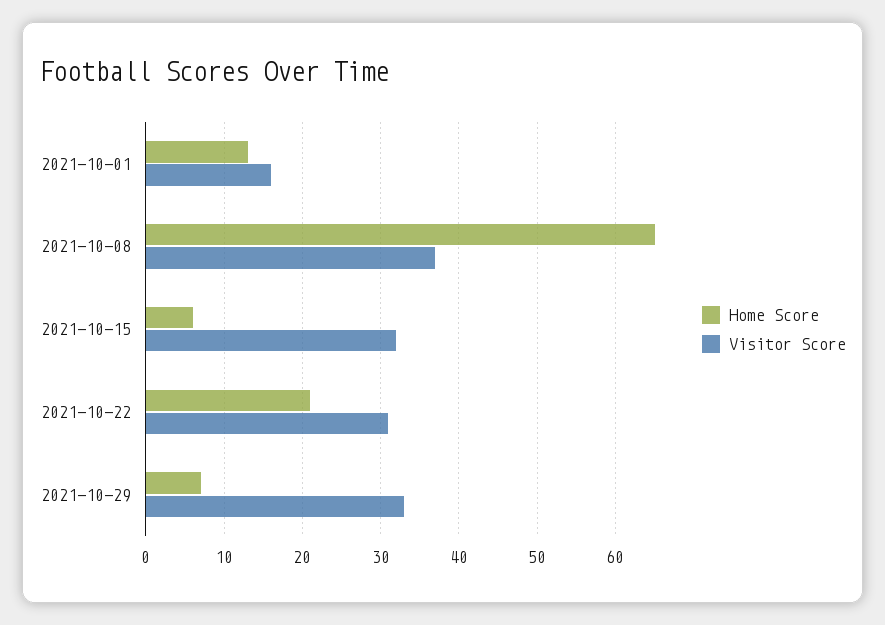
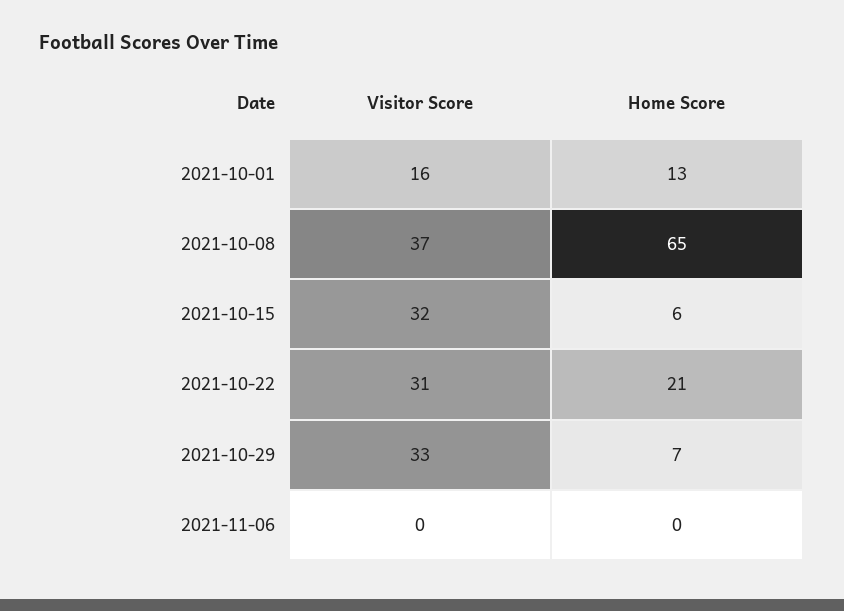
Visitor Score, 2021-11-06: none -> 0
Home Score, 2021-11-06: none -> 0

